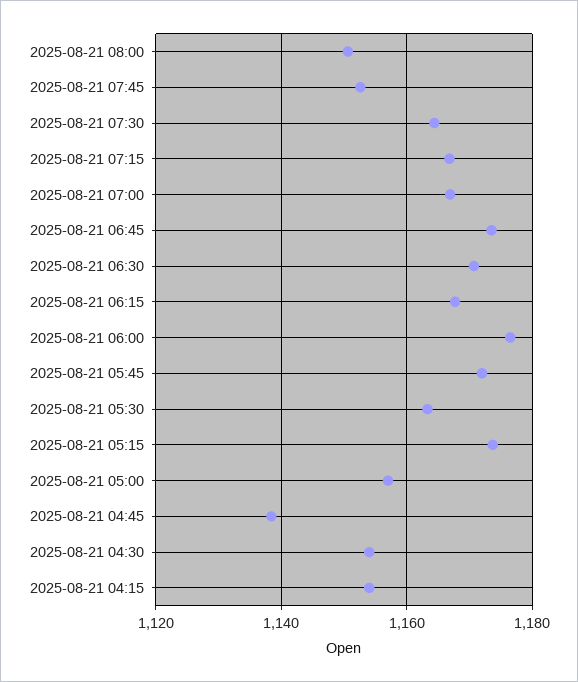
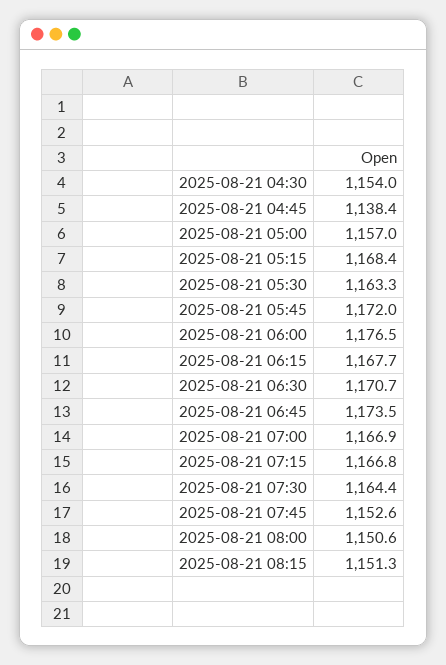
2025-08-21 05:15: 1174 -> 1168.4
2025-08-21 04:15: 1154 -> none
2025-08-21 08:15: none -> 1151.3

